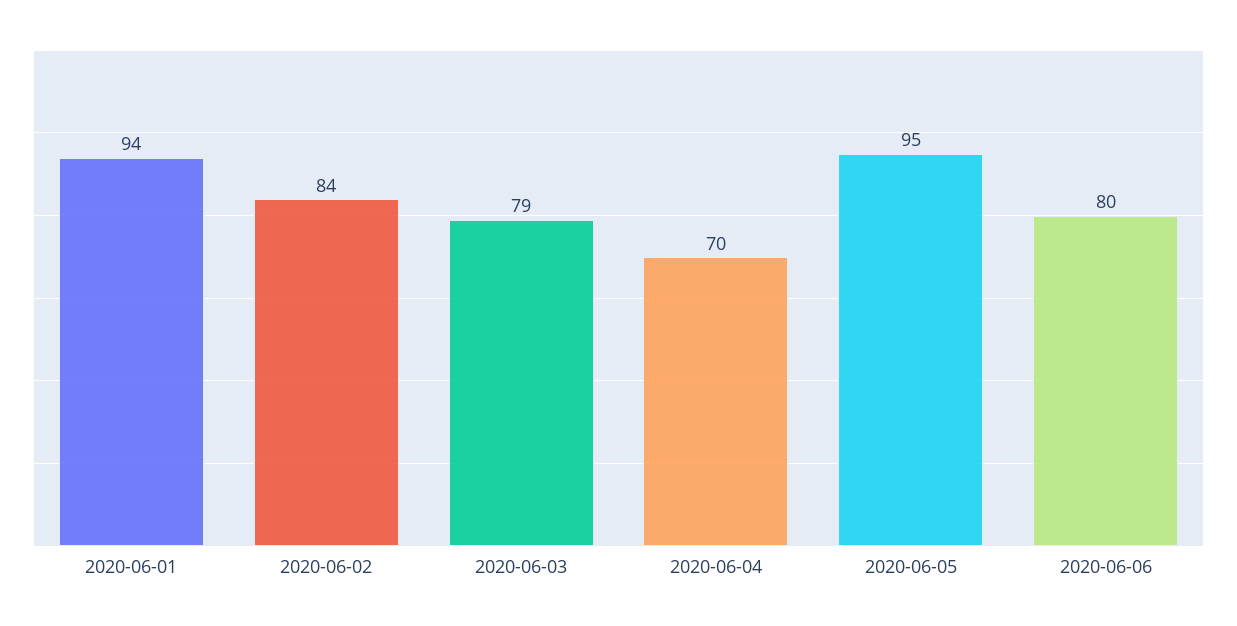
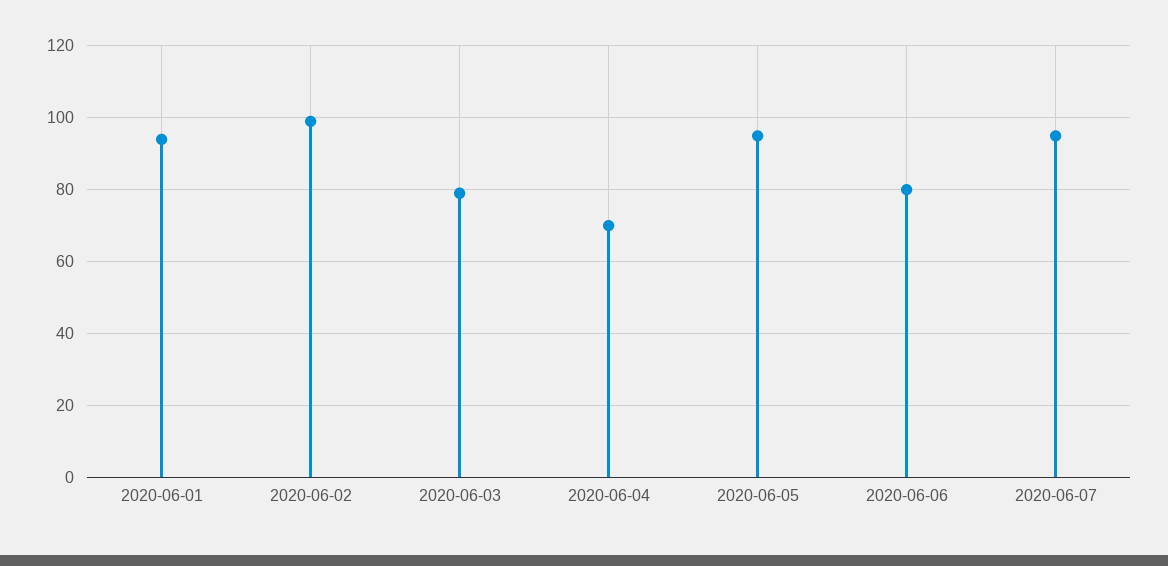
2020-06-02: 84 -> 100
2020-06-07: none -> 95

